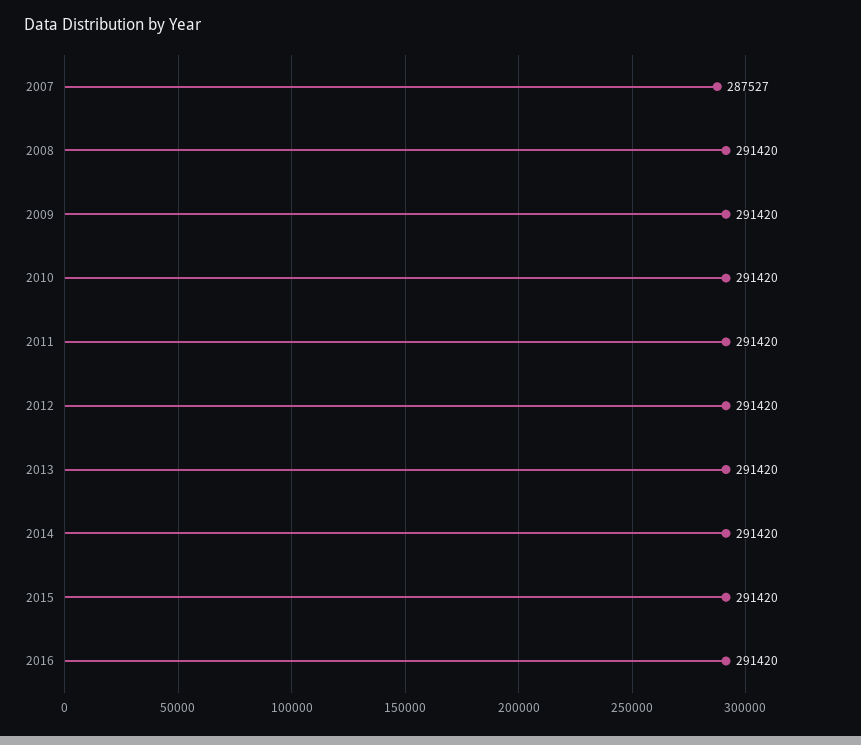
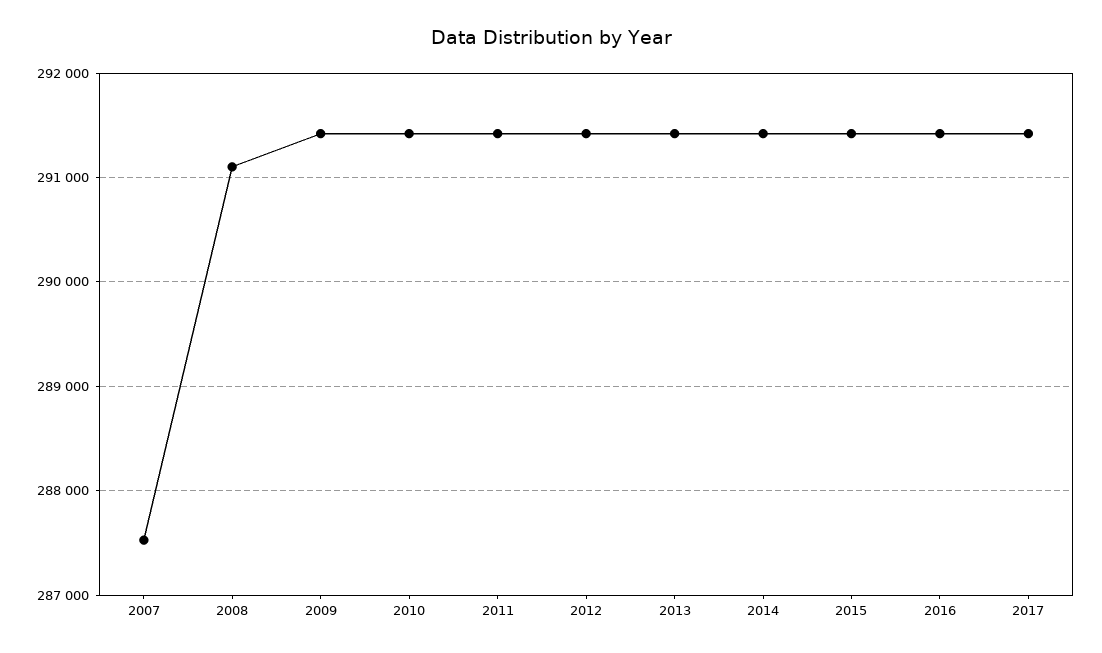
2008: 291420 -> 291100
2017: none -> 291400

